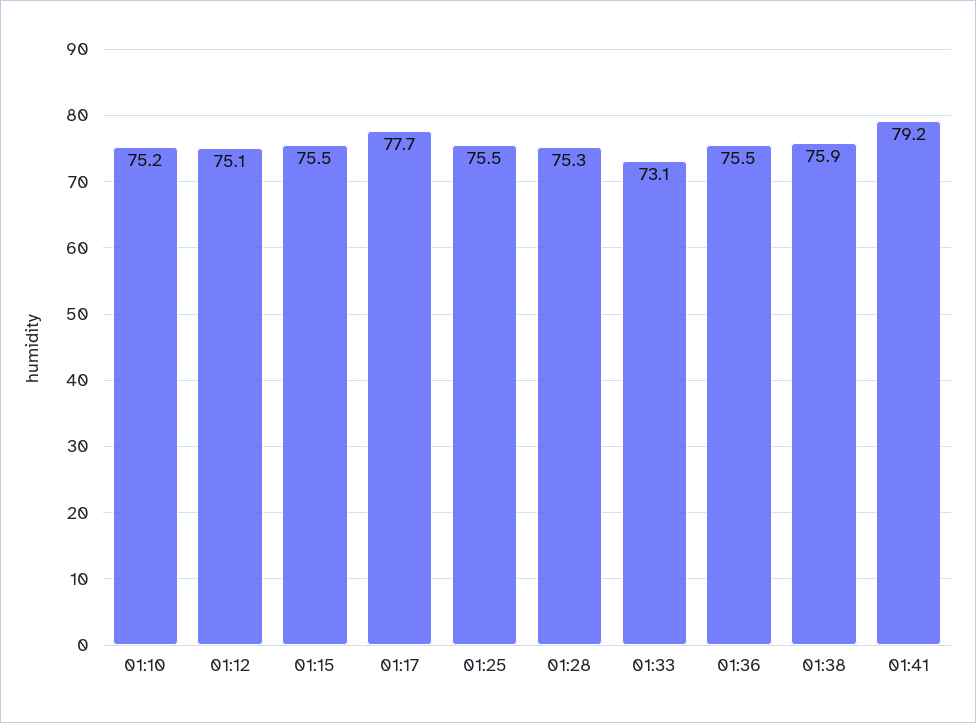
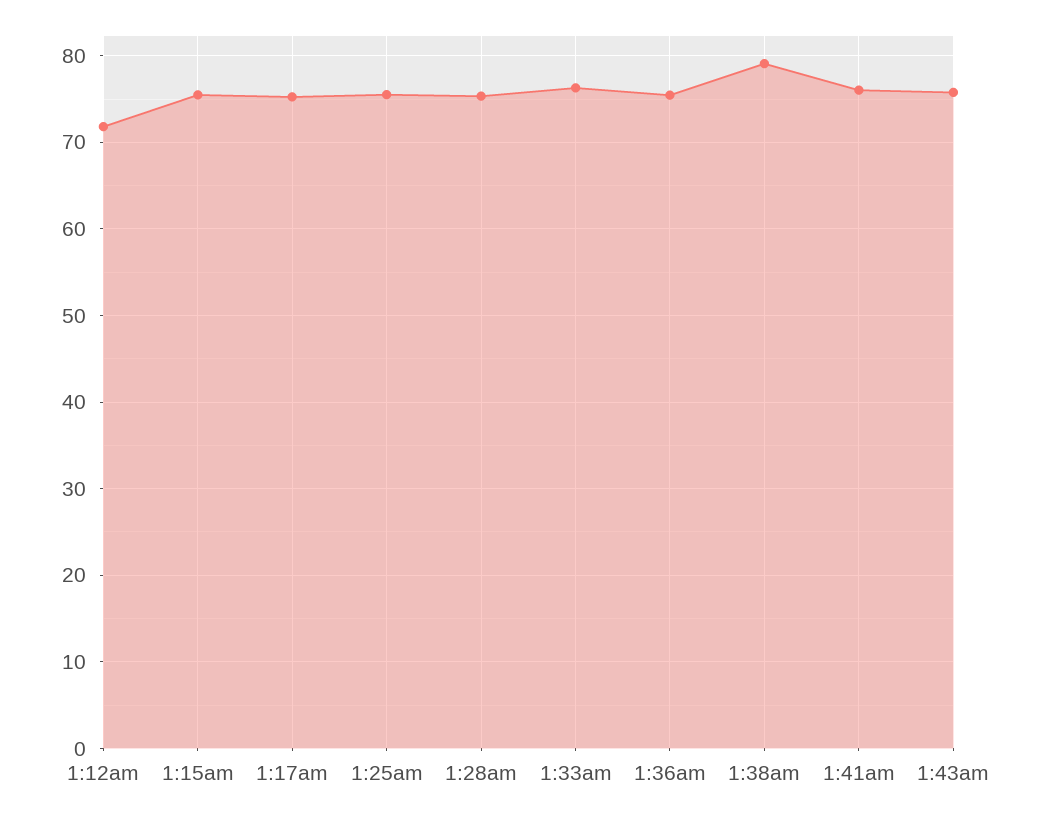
01:10: 75.2 -> none
01:12: 75.1 -> 72
01:17: 77.7 -> 75
01:33: 73.1 -> 76
01:38: 75.9 -> 79
01:41: 79.2 -> 76
1:43am: none -> 76

